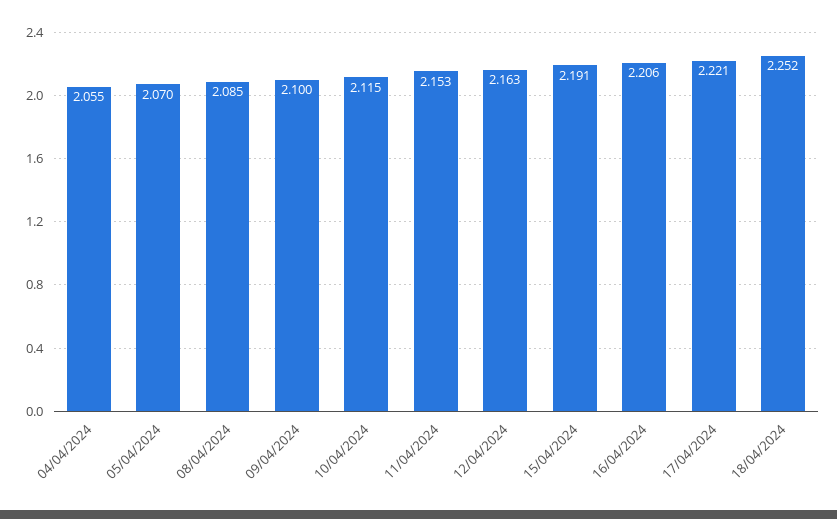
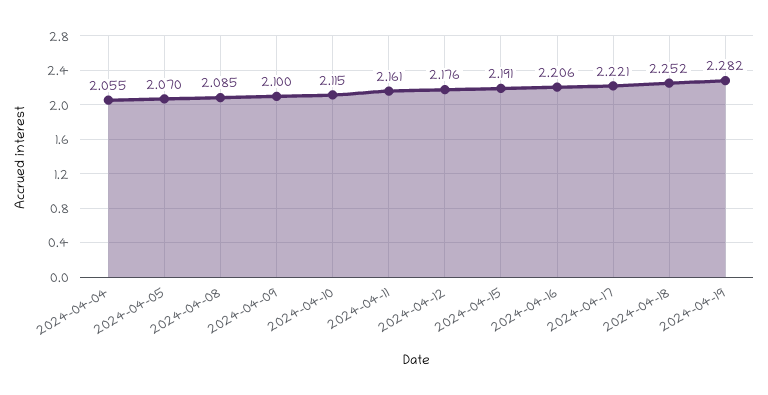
11/04/2024: 2.153 -> 2.161
12/04/2024: 2.163 -> 2.176
2024-04-19: none -> 2.282

